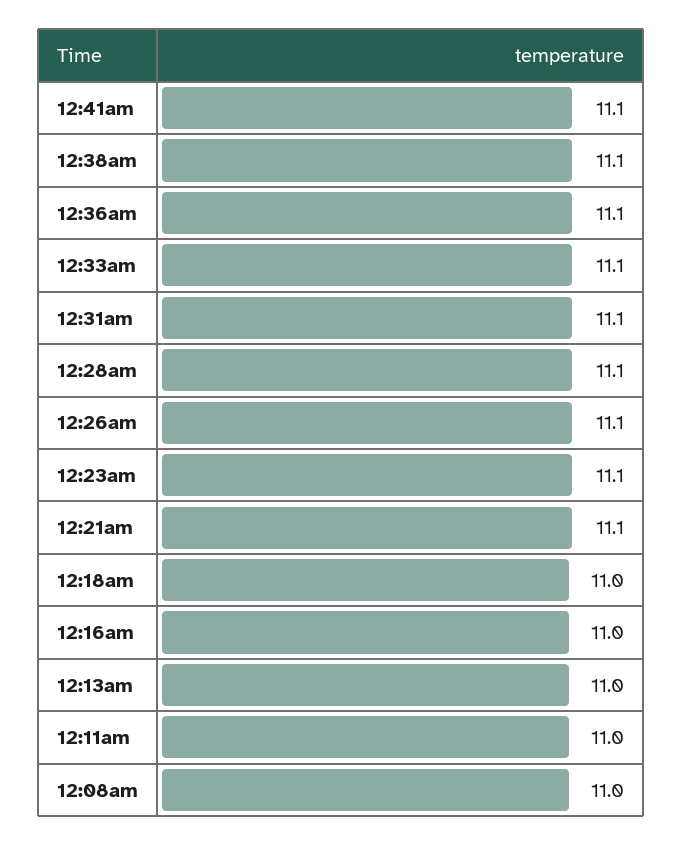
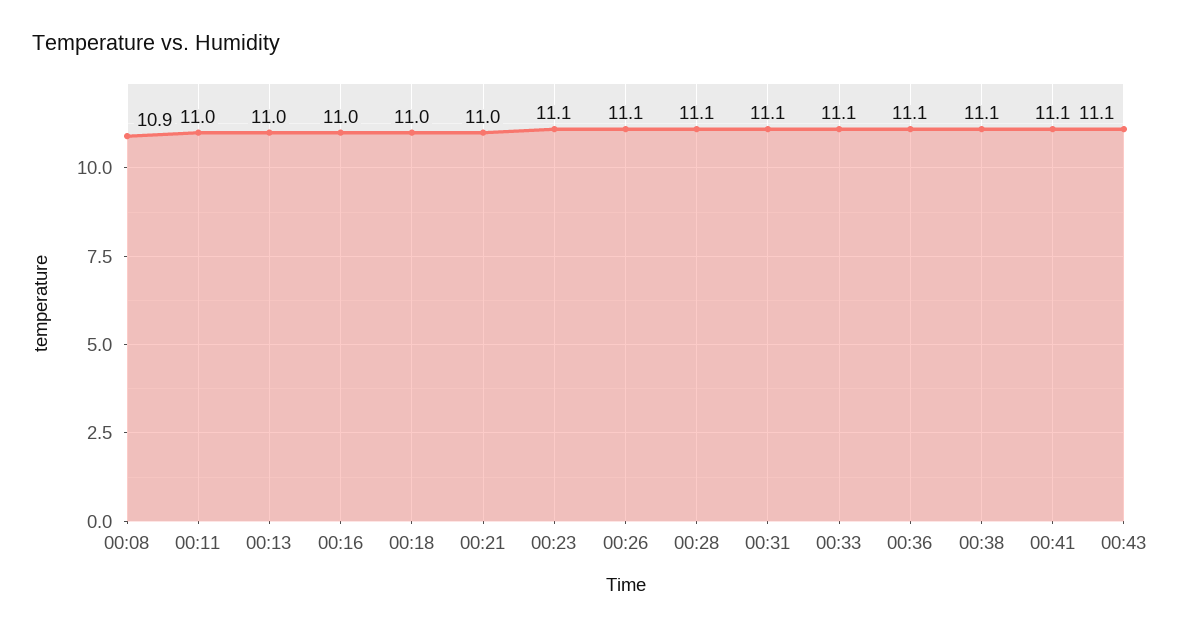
12:21am: 11.1 -> 11
12:08am: 11 -> 10.9
00:43: none -> 11.1

